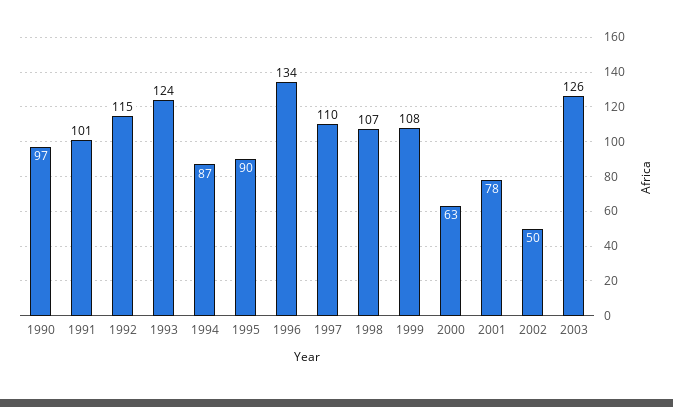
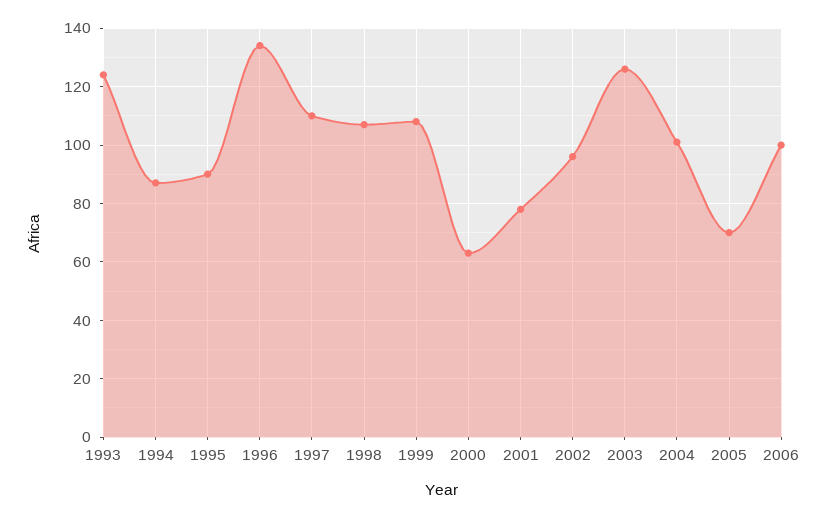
1990: 97 -> none
1991: 101 -> none
1992: 115 -> none
2002: 50 -> 95
2004: none -> 100
2005: none -> 70
2006: none -> 100

